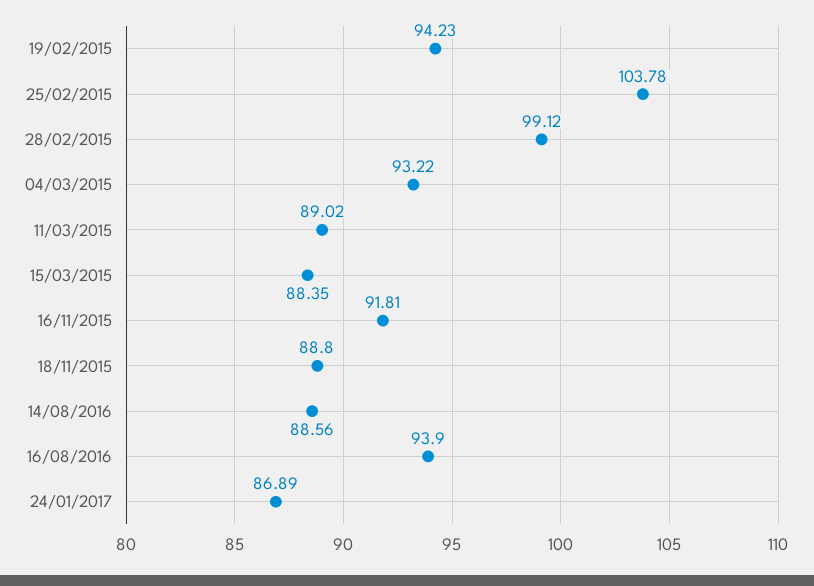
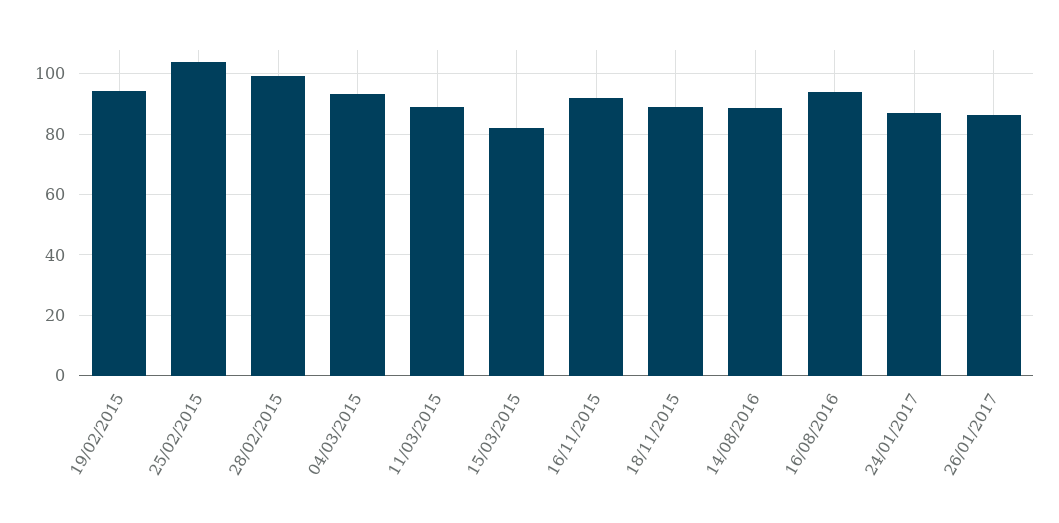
15/03/2015: 88.35 -> 82
26/01/2017: none -> 86

